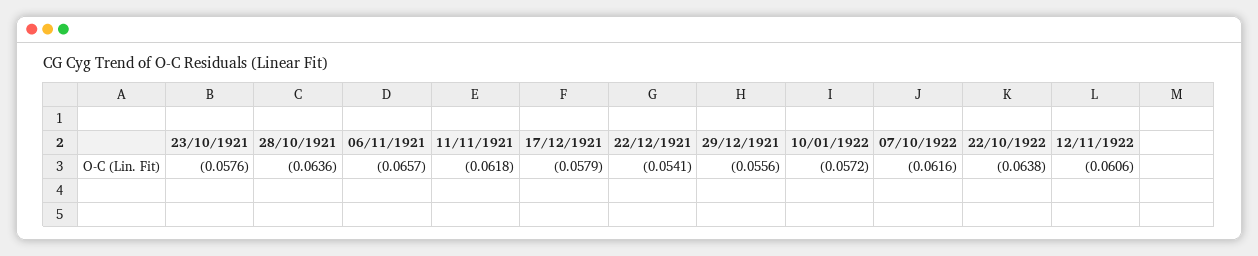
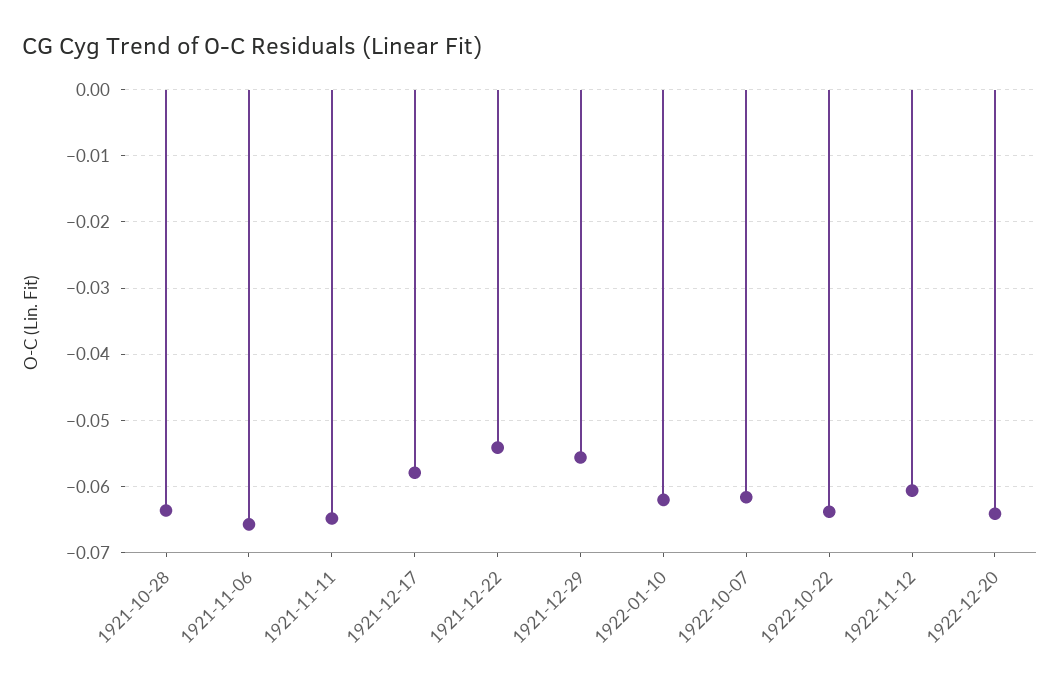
23/10/1921: -0.0576 -> none
11/11/1921: -0.0618 -> -0.065
10/01/1922: -0.0572 -> -0.062
1922-12-20: none -> -0.064

